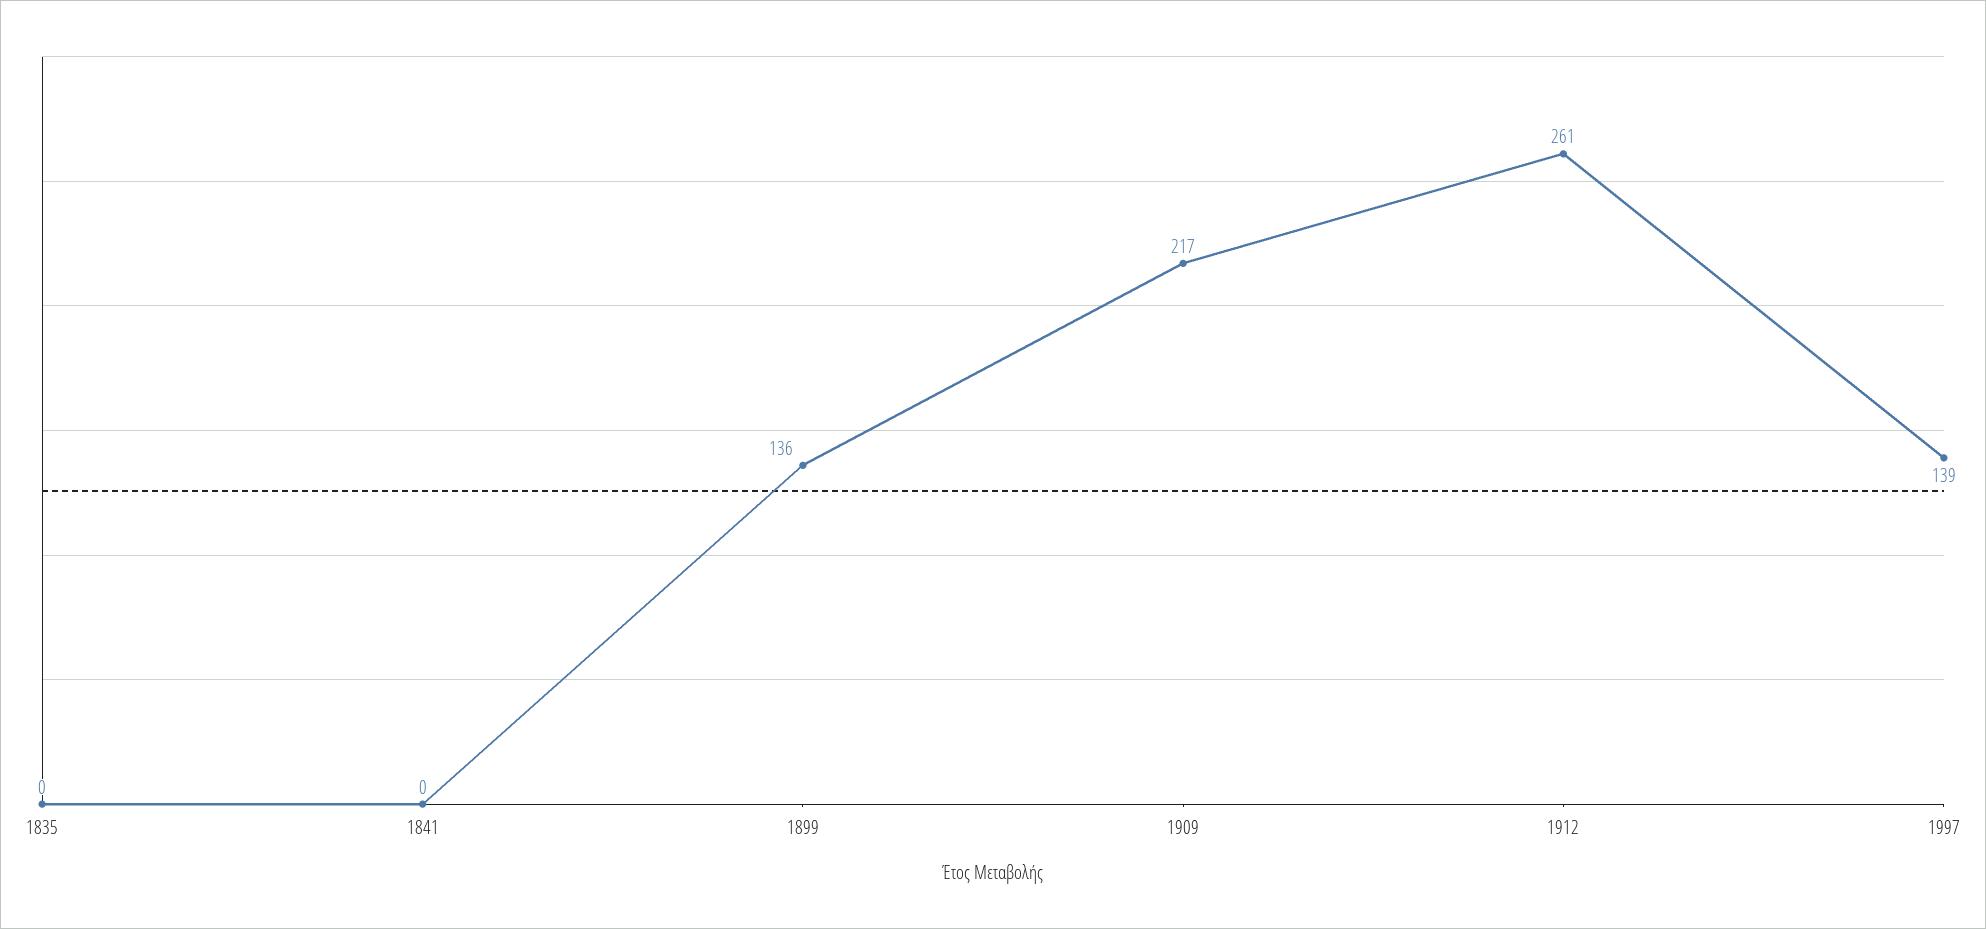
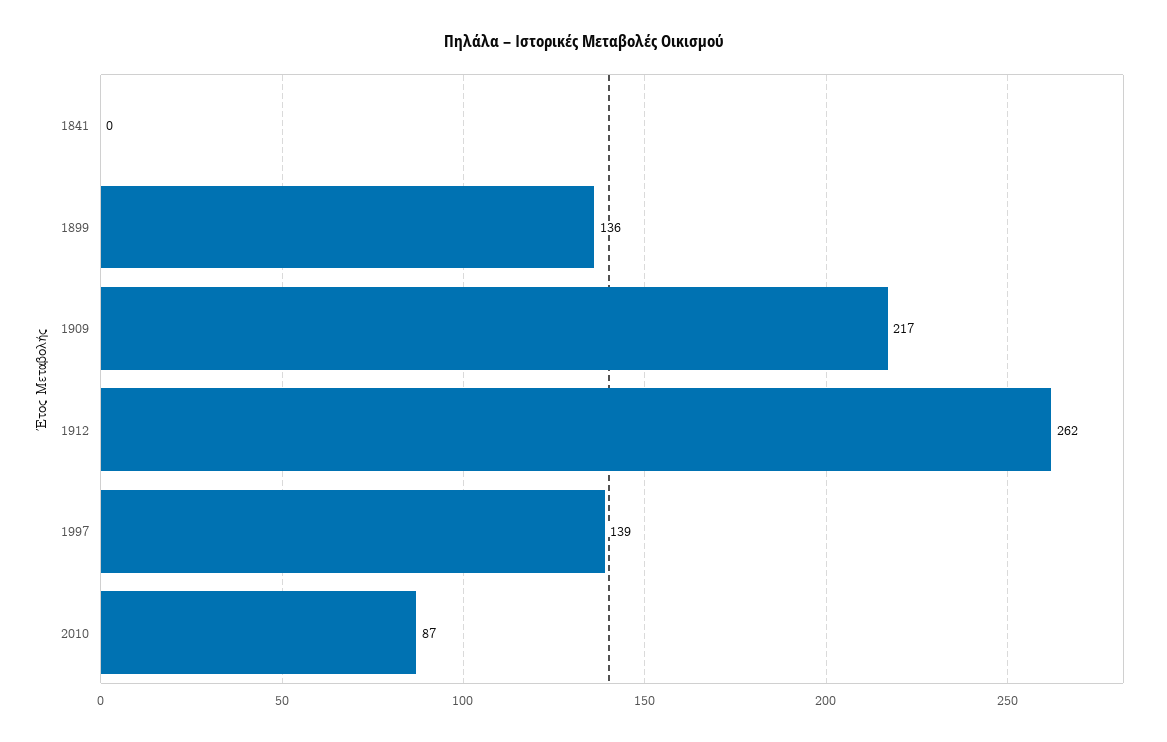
1835: 0 -> none
1912: 261 -> 262
2010: none -> 87

